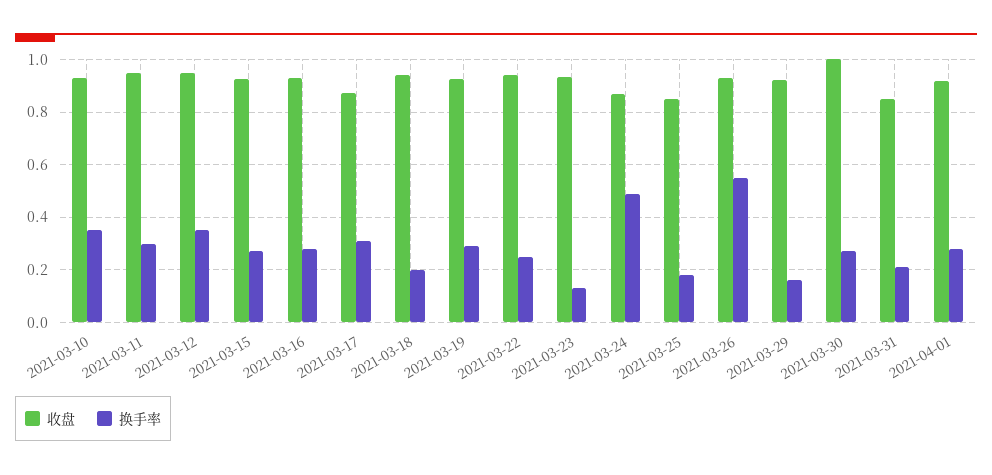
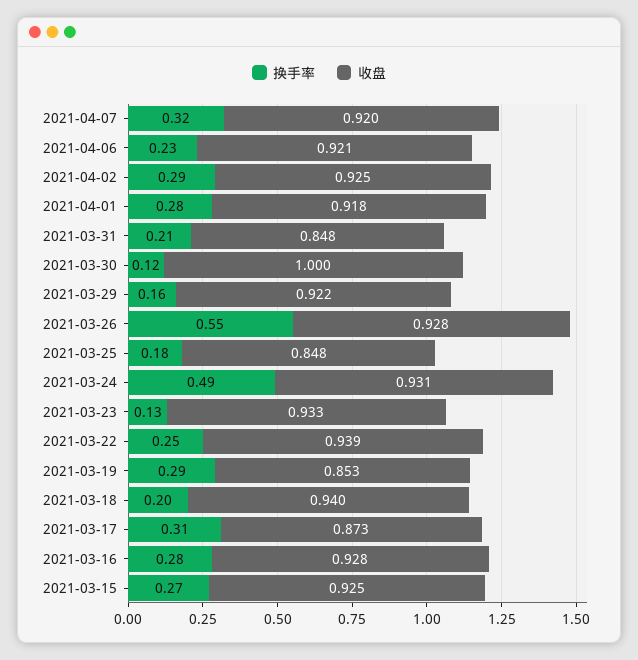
收盘, 2021-03-10: 0.925 -> none
换手率, 2021-03-10: 0.35 -> none
收盘, 2021-03-11: 0.95 -> none
换手率, 2021-03-11: 0.3 -> none
收盘, 2021-03-12: 0.95 -> none
换手率, 2021-03-12: 0.35 -> none
收盘, 2021-03-19: 0.925 -> 0.853
收盘, 2021-03-24: 0.875 -> 0.931
换手率, 2021-03-30: 0.275 -> 0.12
换手率, 2021-04-07: none -> 0.32
收盘, 2021-04-07: none -> 0.92
换手率, 2021-04-06: none -> 0.23
收盘, 2021-04-06: none -> 0.921
换手率, 2021-04-02: none -> 0.29
收盘, 2021-04-02: none -> 0.925

